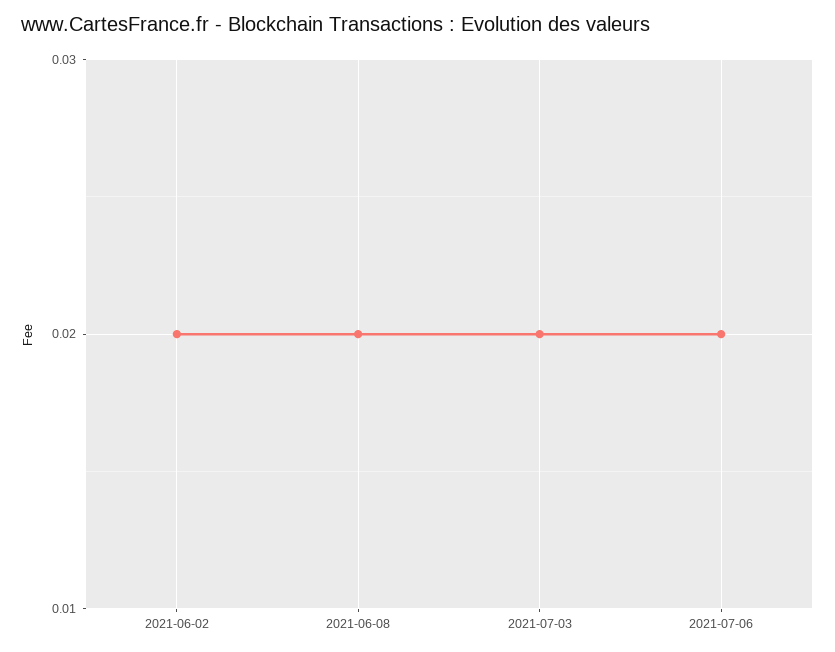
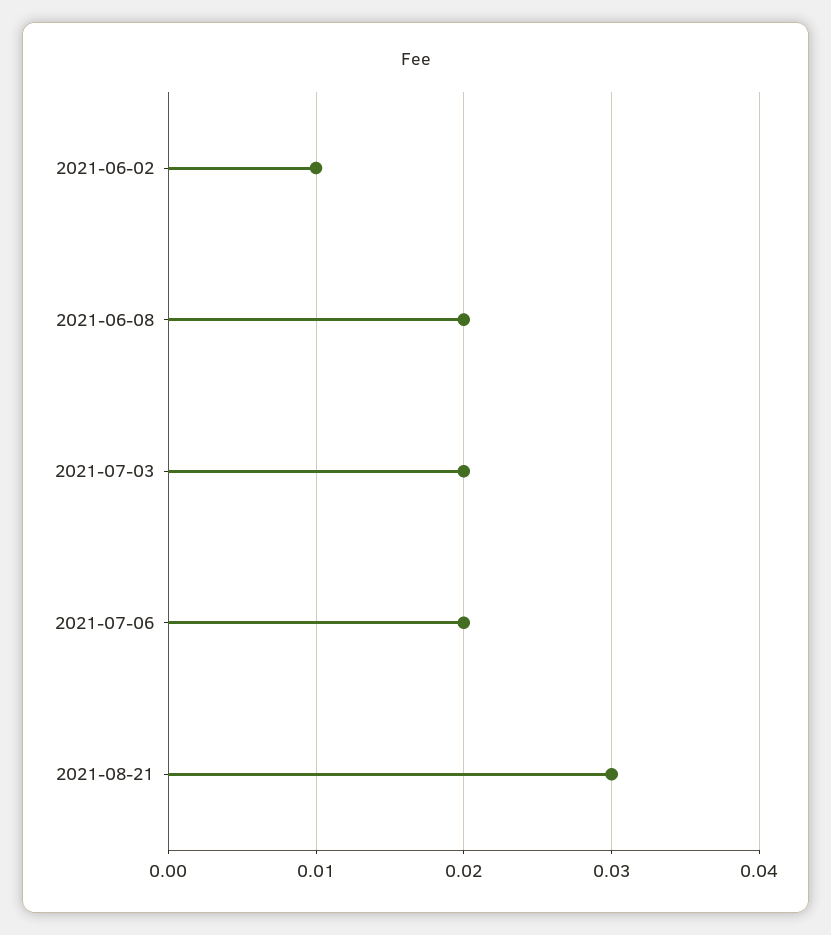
2021-06-02: 0.02 -> 0.01
2021-08-21: none -> 0.03

